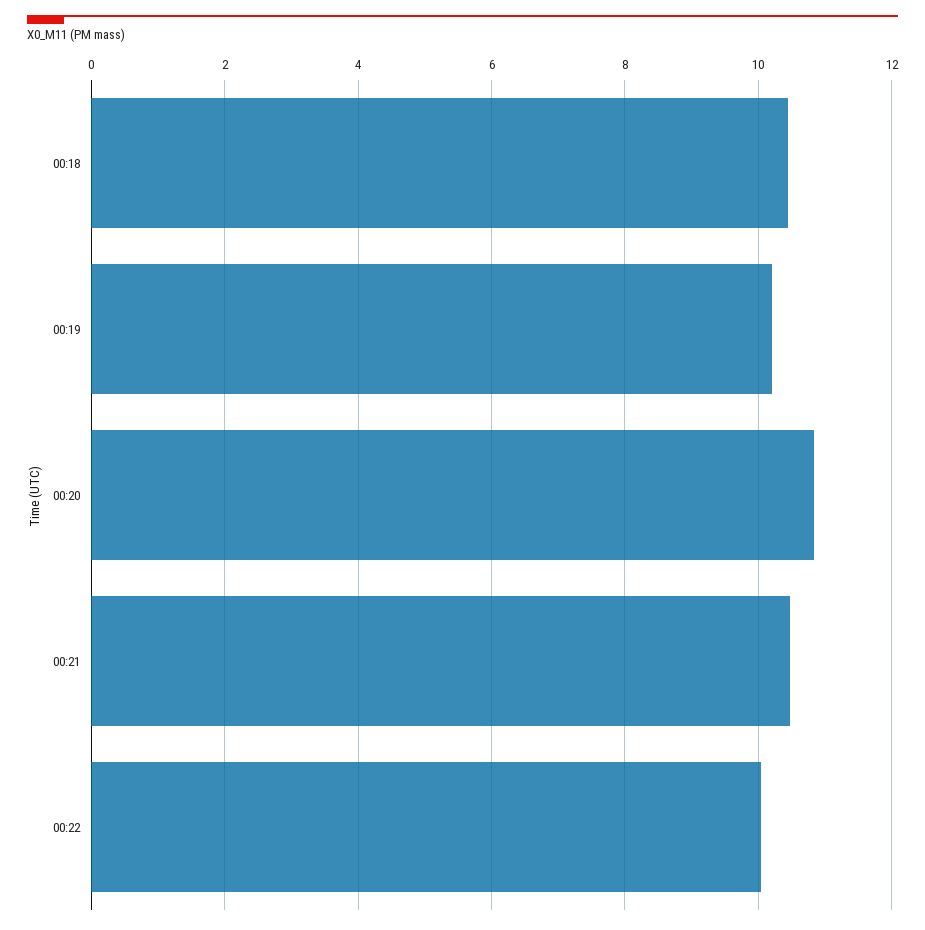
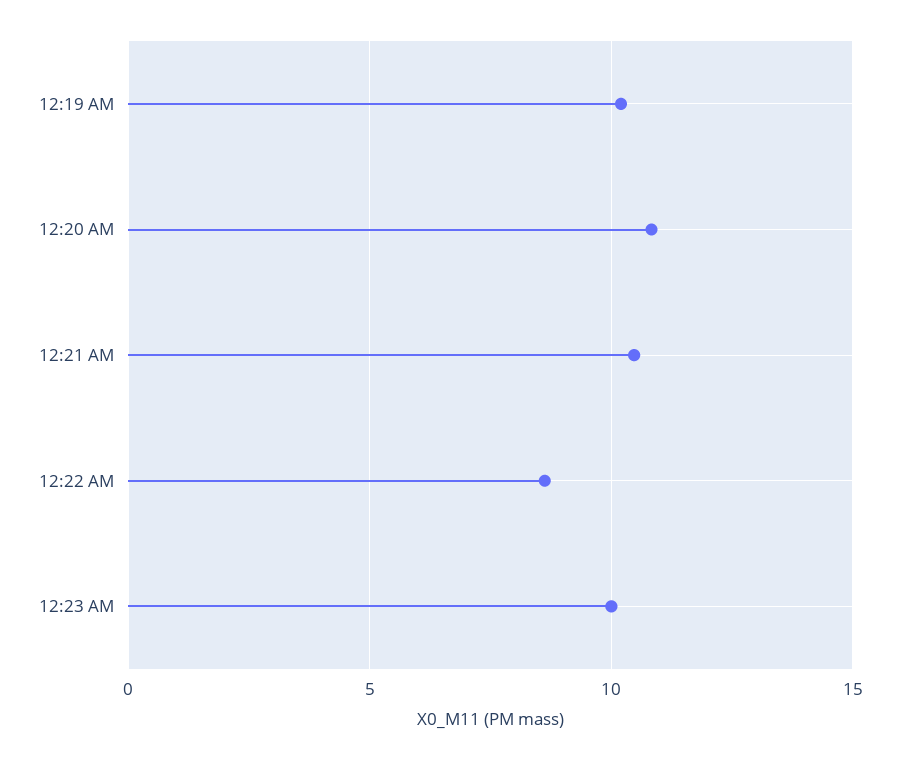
00:18: 10.4 -> none
00:22: 10 -> 8.5
12:23 AM: none -> 10

